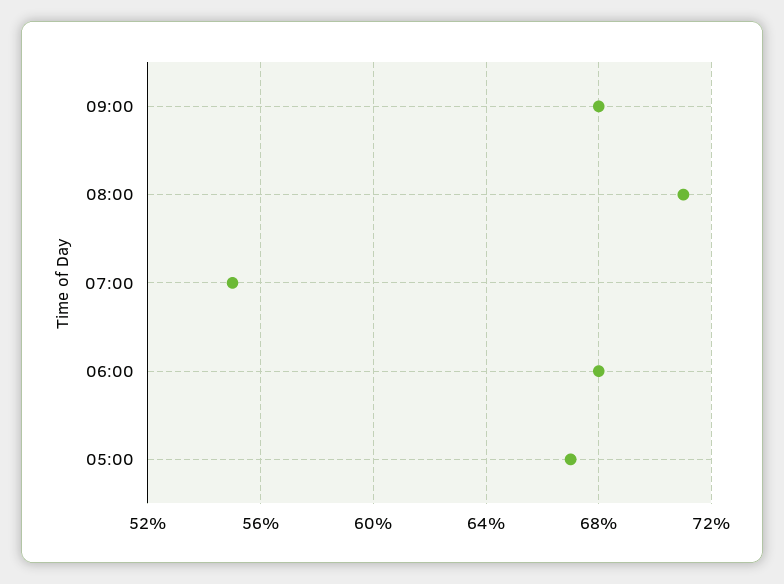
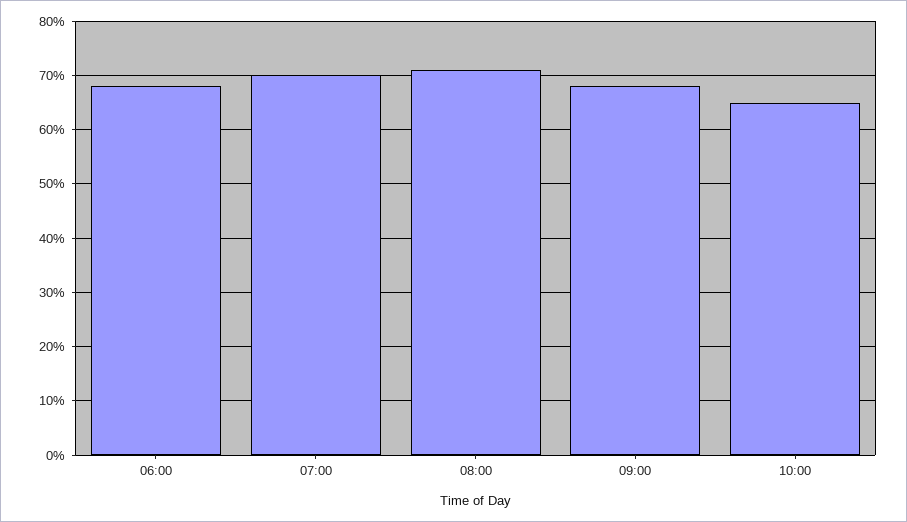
07:00: 55 -> 70
05:00: 67 -> none
10:00: none -> 65

